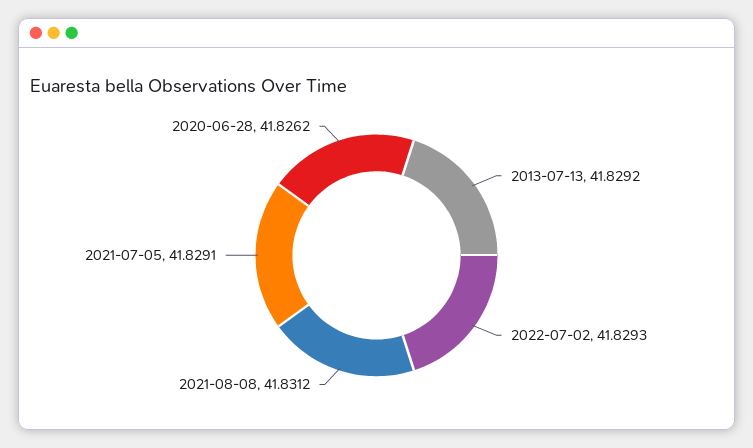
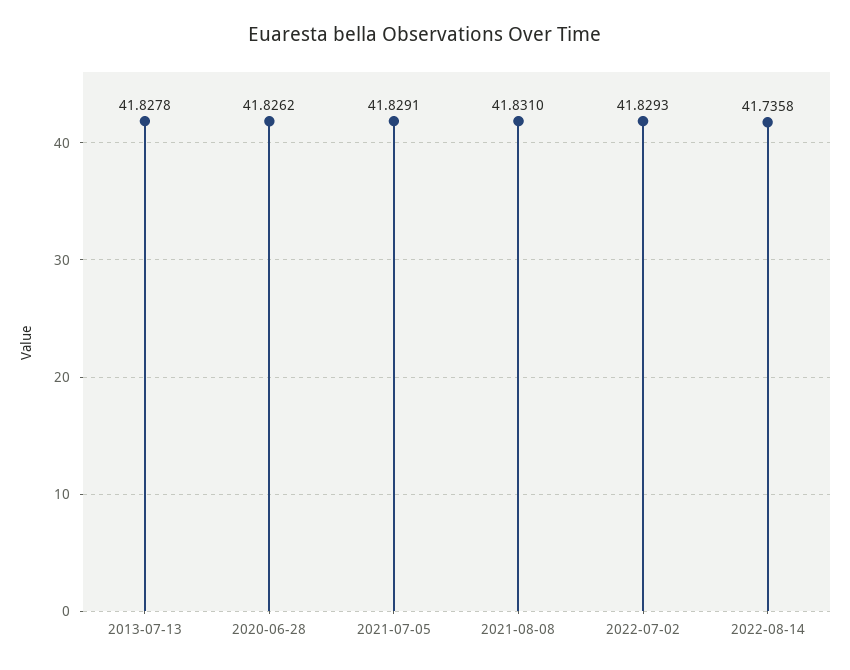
2013-07-13: 41.8292 -> 41.8278
2021-08-08: 41.8312 -> 41.831
2022-08-14: none -> 41.7358

